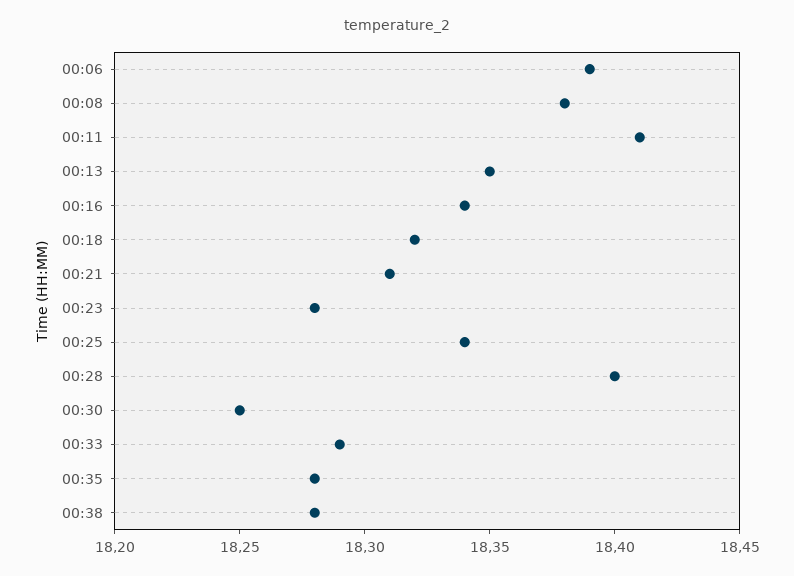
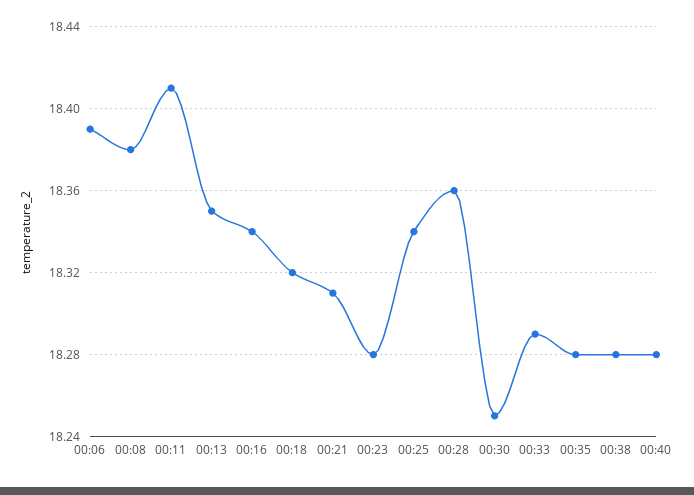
00:28: 18.4 -> 18.36
00:40: none -> 18.28

